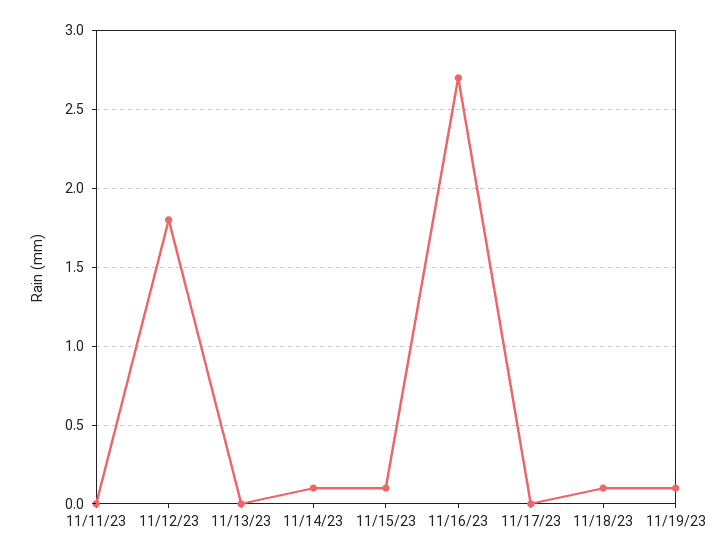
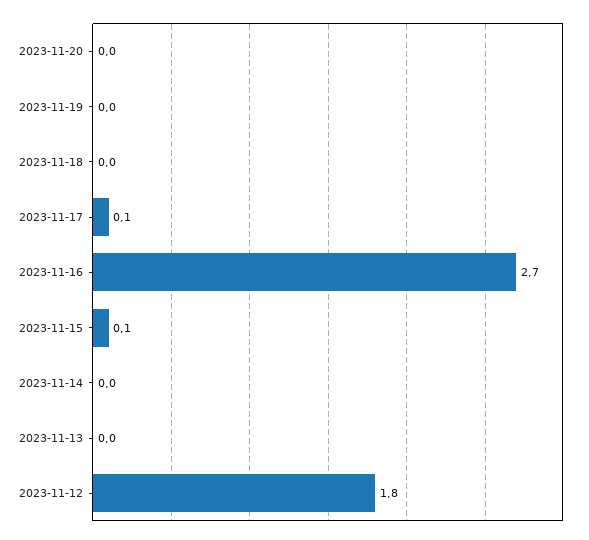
11/11/23: 0 -> none
11/14/23: 0.1 -> 0
11/17/23: 0 -> 0.1
11/18/23: 0.1 -> 0
11/19/23: 0.1 -> 0
2023-11-20: none -> 0

